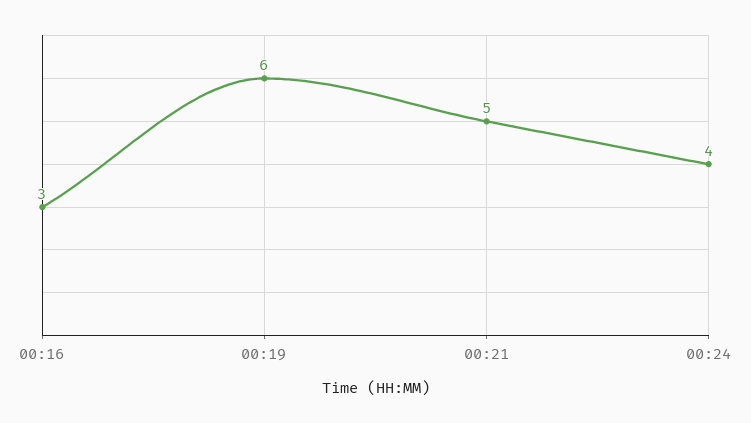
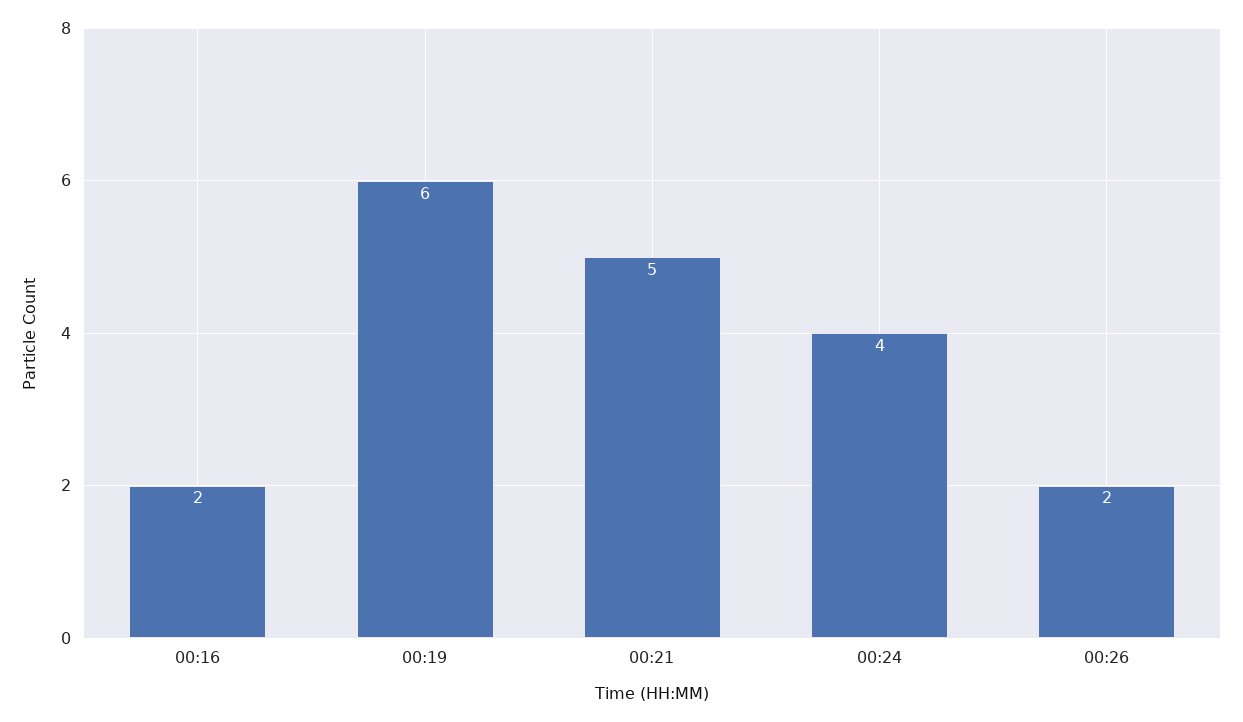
00:16: 3 -> 2
00:26: none -> 2

